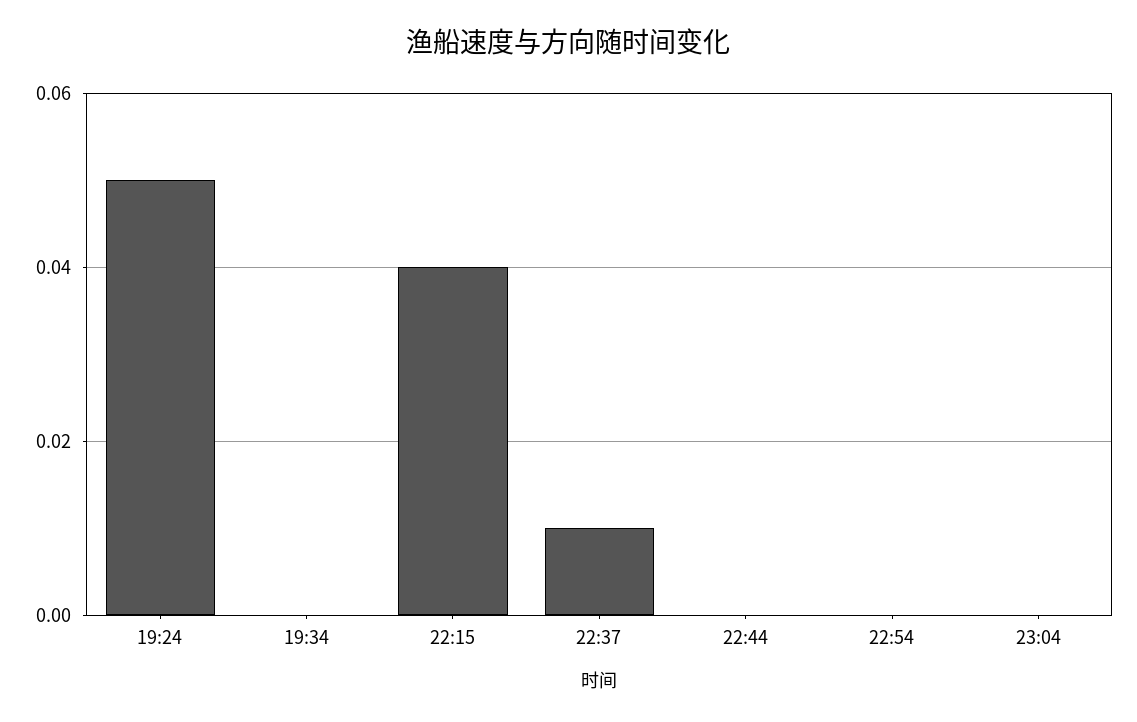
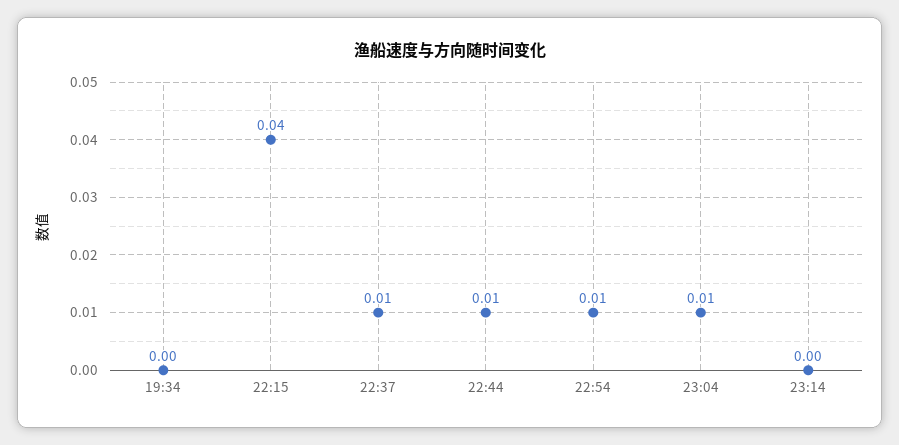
19:24: 0.05 -> none
22:44: 0 -> 0.01
22:54: 0 -> 0.01
23:04: 0 -> 0.01
23:14: none -> 0

